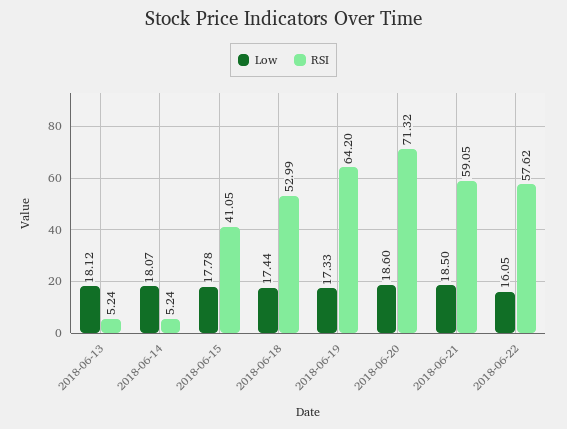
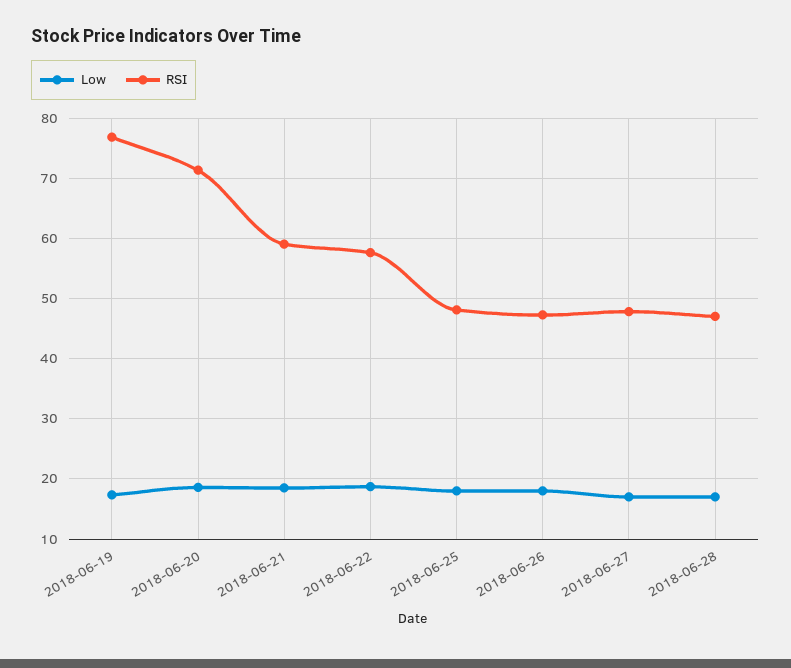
Low, 2018-06-13: 18.12 -> none
RSI, 2018-06-13: 5.24 -> none
Low, 2018-06-14: 18.07 -> none
RSI, 2018-06-14: 5.24 -> none
Low, 2018-06-15: 17.78 -> none
RSI, 2018-06-15: 41.05 -> none
Low, 2018-06-18: 17.44 -> none
RSI, 2018-06-18: 52.99 -> none
RSI, 2018-06-19: 64.2 -> 77
Low, 2018-06-22: 16.05 -> 19
Low, 2018-06-25: none -> 18
RSI, 2018-06-25: none -> 48
Low, 2018-06-26: none -> 18
RSI, 2018-06-26: none -> 47
Low, 2018-06-27: none -> 17
RSI, 2018-06-27: none -> 48
Low, 2018-06-28: none -> 17
RSI, 2018-06-28: none -> 47

